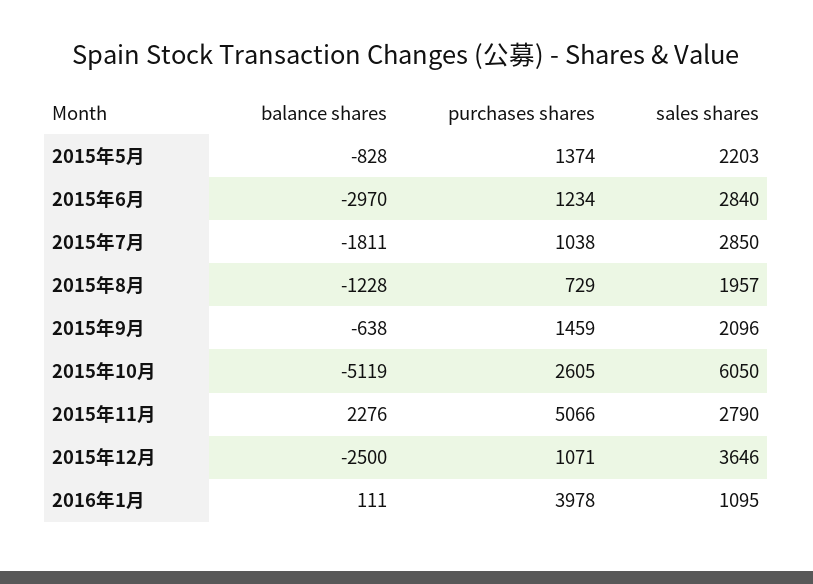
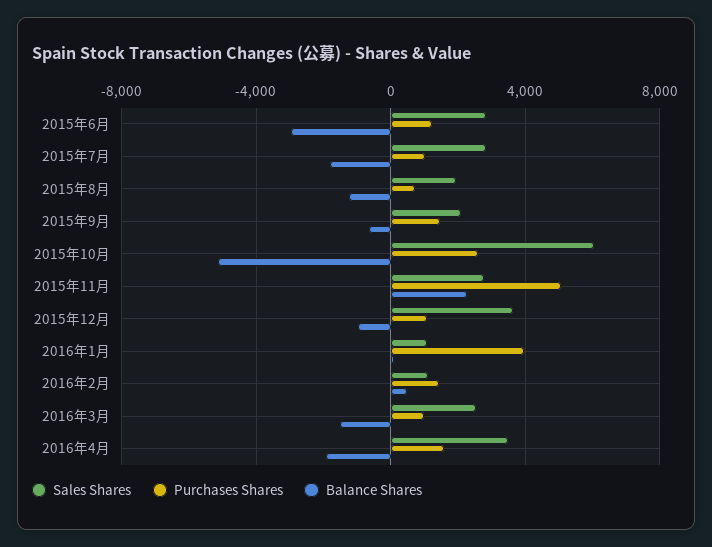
balance shares, 2015年5月: -828 -> none
purchases shares, 2015年5月: 1374 -> none
sales shares, 2015年5月: 2203 -> none
balance shares, 2015年12月: -2500 -> -1000
sales shares, 2016年2月: none -> 1000
purchases shares, 2016年2月: none -> 1500
balance shares, 2016年2月: none -> 500
sales shares, 2016年3月: none -> 2500
purchases shares, 2016年3月: none -> 1000
balance shares, 2016年3月: none -> -1500
sales shares, 2016年4月: none -> 3500
purchases shares, 2016年4月: none -> 1500
balance shares, 2016年4月: none -> -2000

